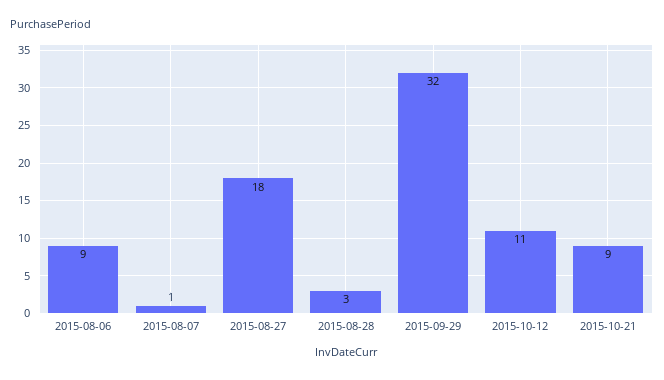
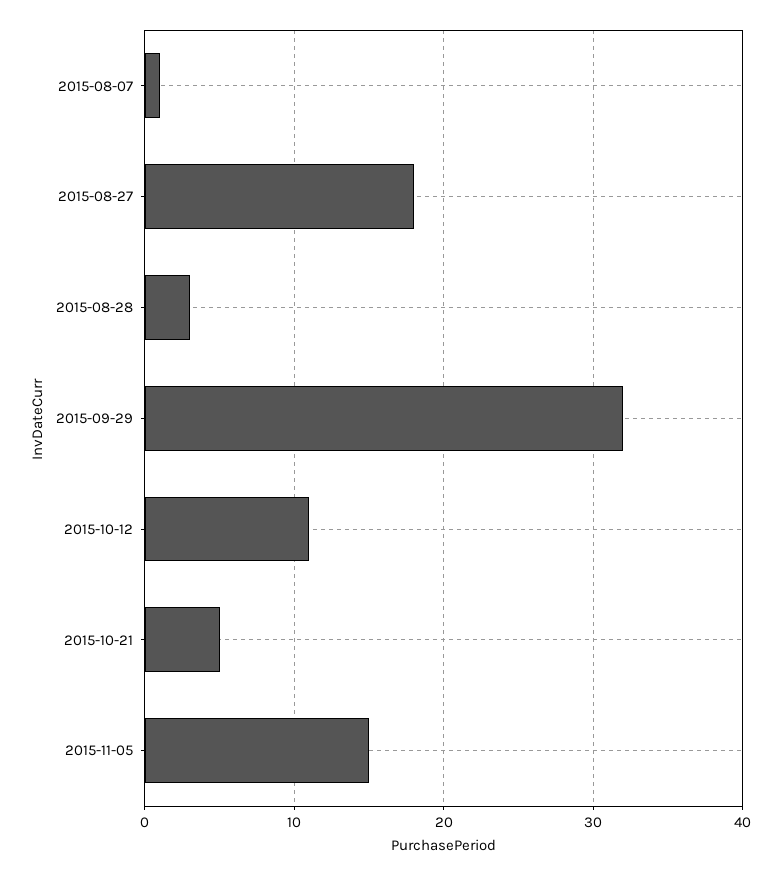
2015-08-06: 9 -> none
2015-10-21: 9 -> 5
2015-11-05: none -> 15

